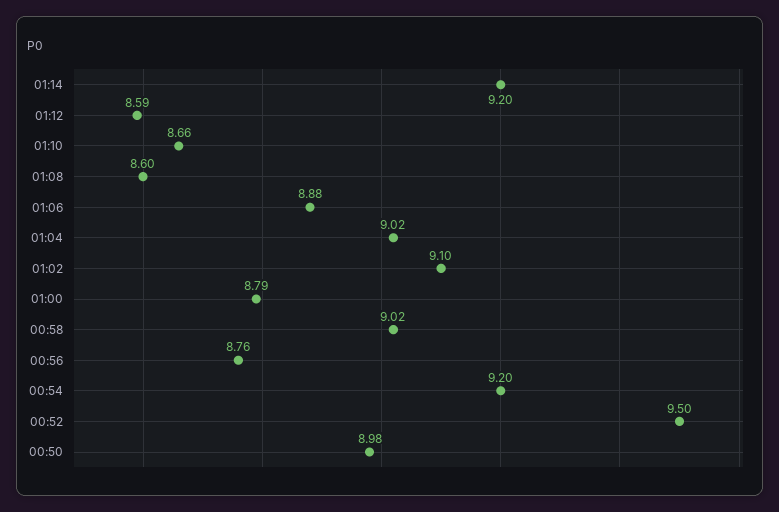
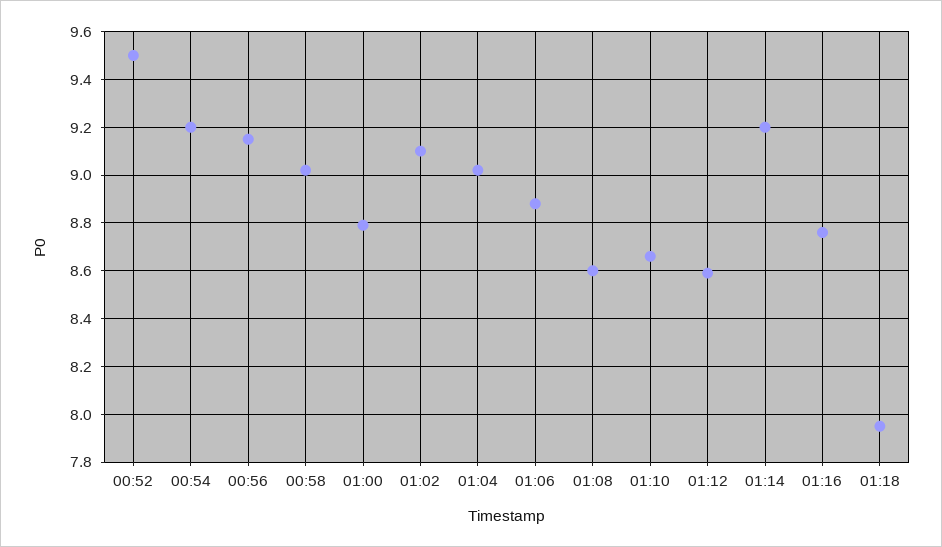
00:56: 8.76 -> 9.15
00:50: 8.98 -> none
01:16: none -> 8.75
01:18: none -> 7.95

